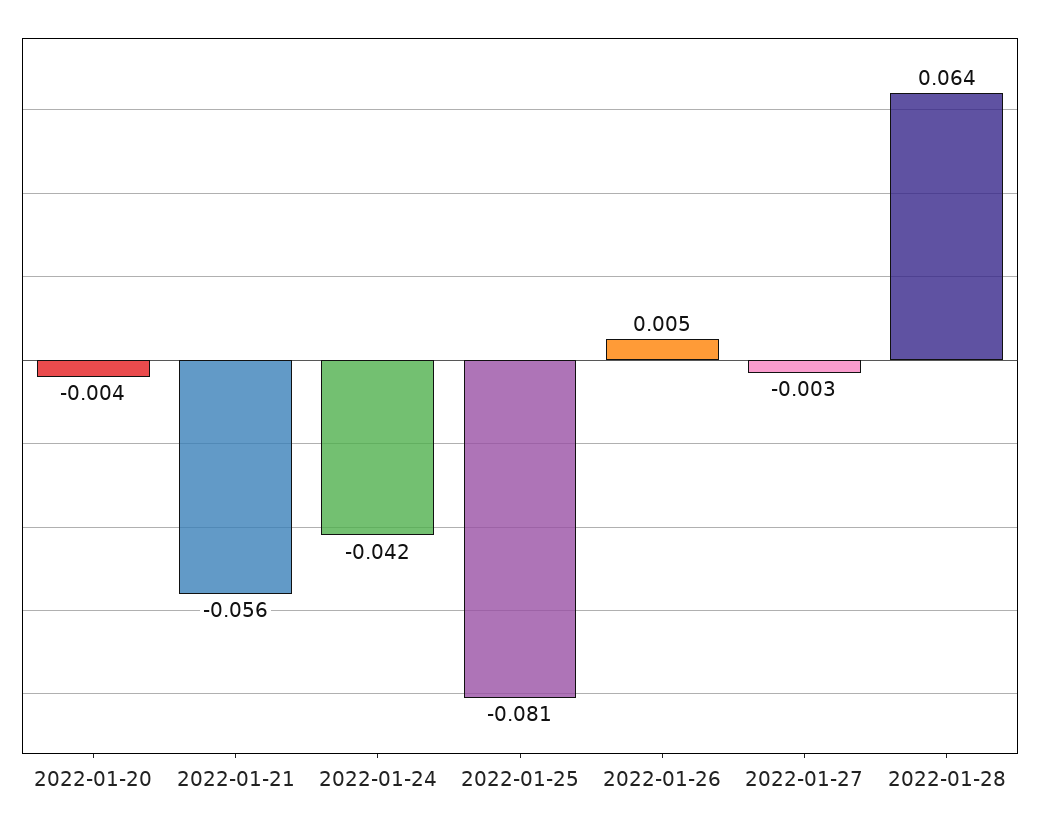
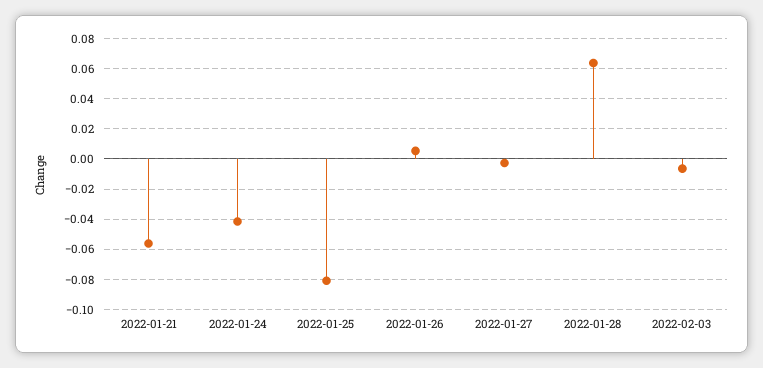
2022-01-20: -0.004 -> none
2022-02-03: none -> -0.005

